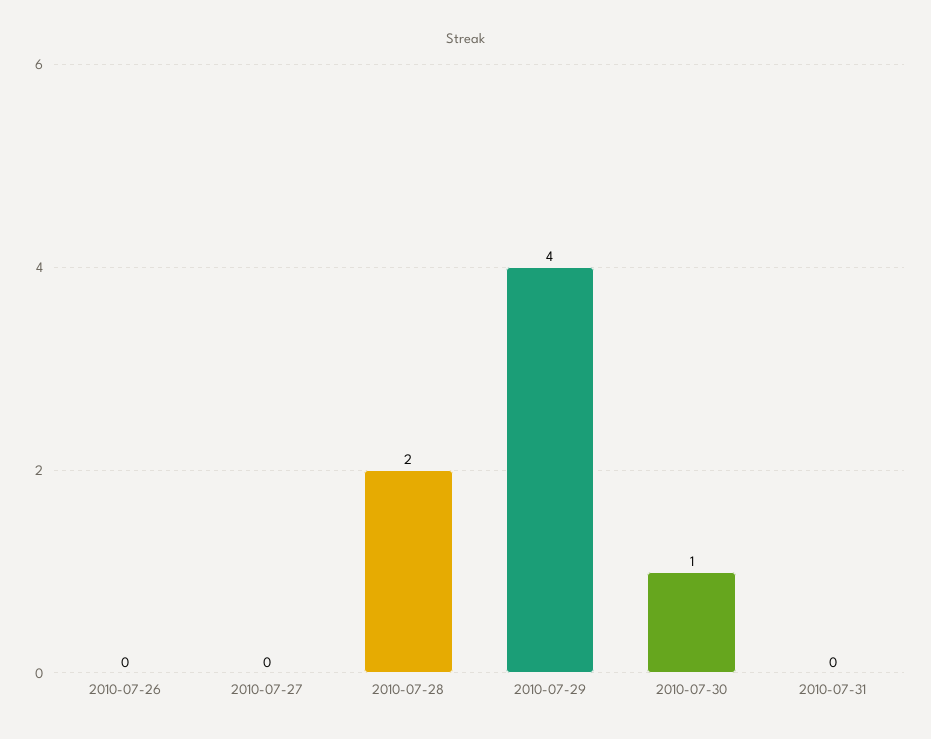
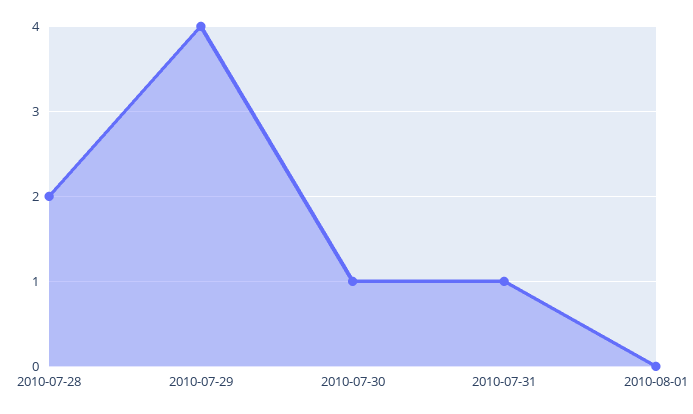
2010-07-26: 0 -> none
2010-07-27: 0 -> none
2010-07-31: 0 -> 1
2010-08-01: none -> 0

